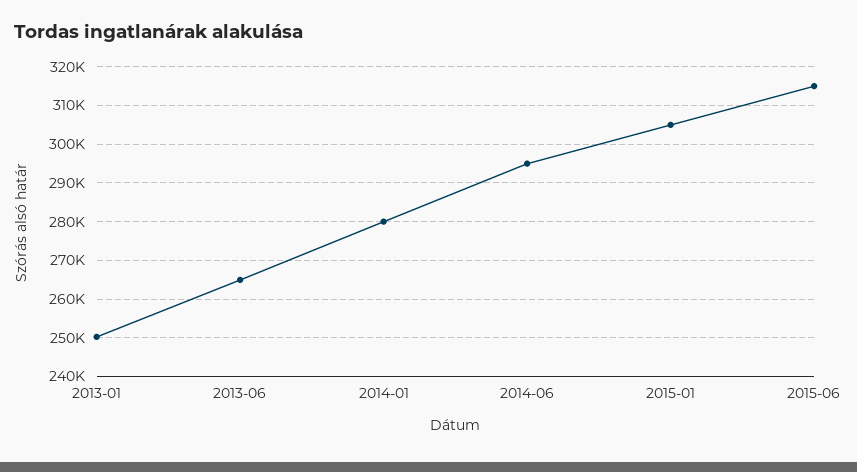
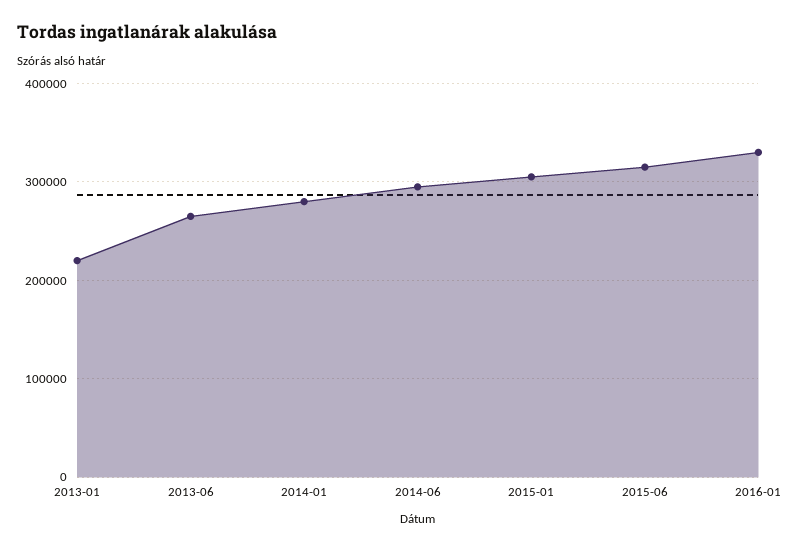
2013-01: 250000 -> 220000
2016-01: none -> 330000

